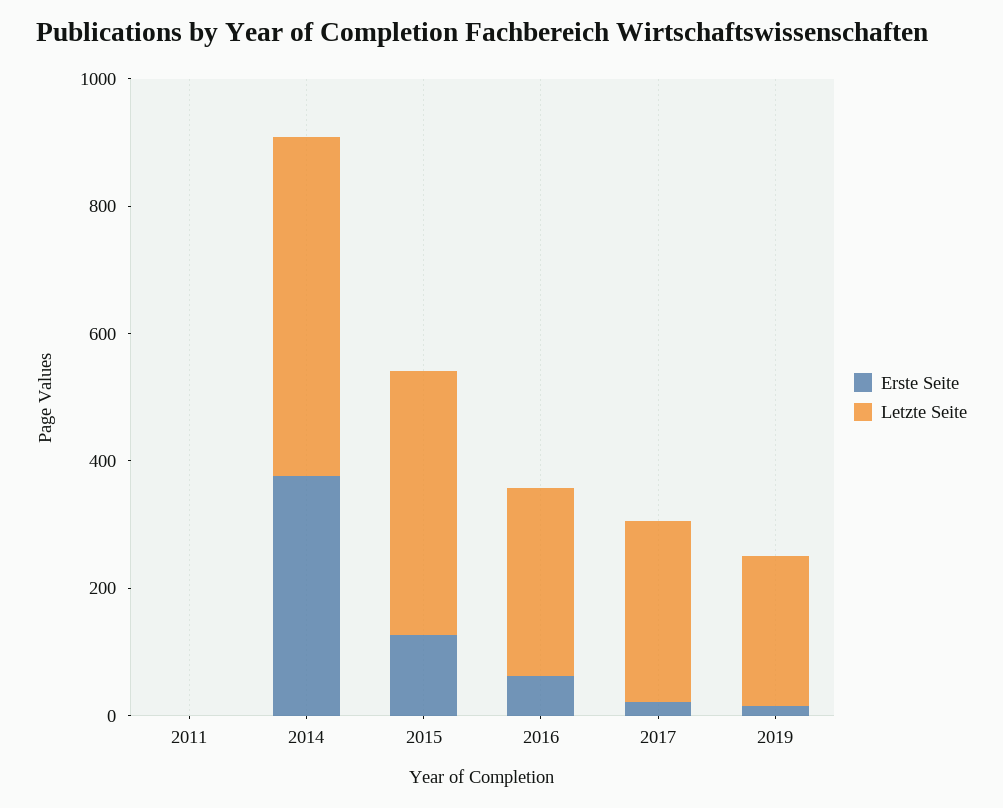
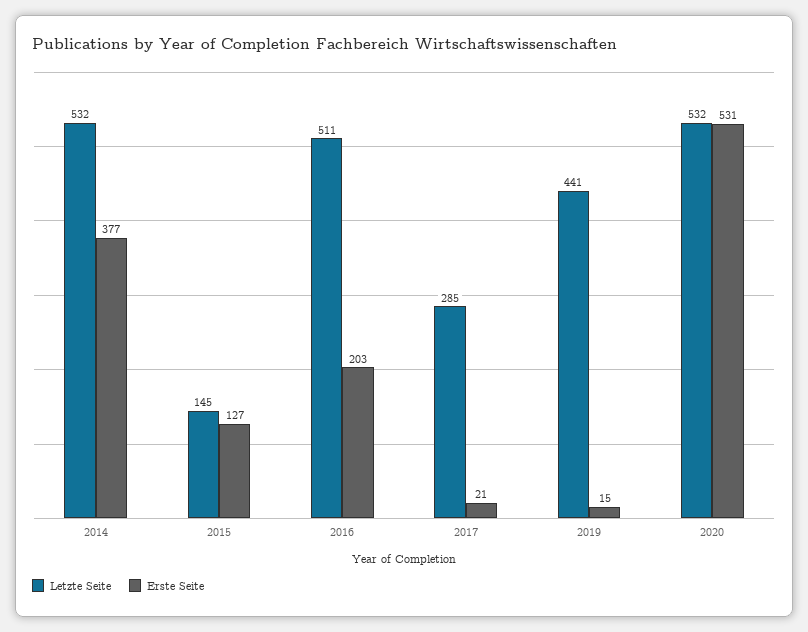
Erste Seite, 2011: 0 -> none
Letzte Seite, 2011: 0 -> none
Letzte Seite, 2015: 400 -> 145
Erste Seite, 2016: 50 -> 203
Letzte Seite, 2016: 300 -> 511
Letzte Seite, 2019: 250 -> 441
Letzte Seite, 2020: none -> 532
Erste Seite, 2020: none -> 531

